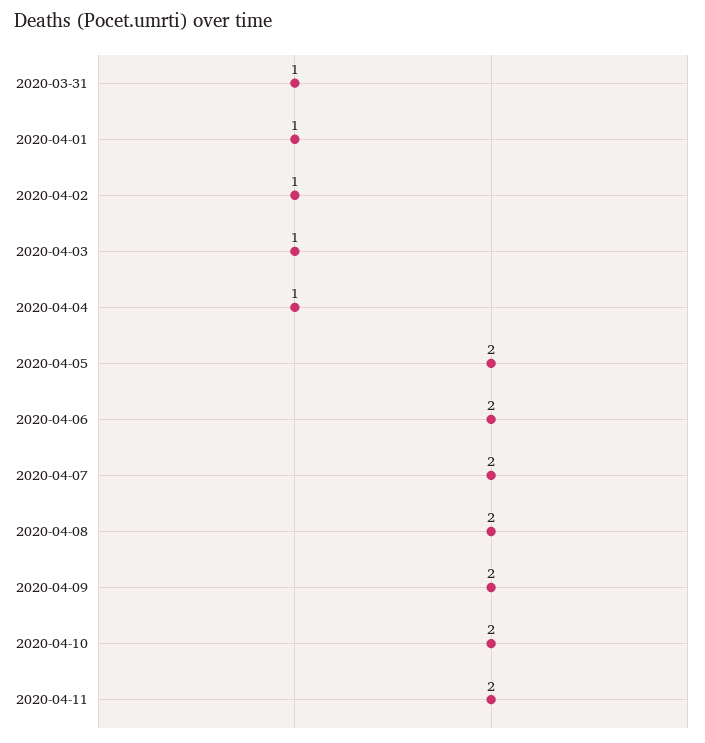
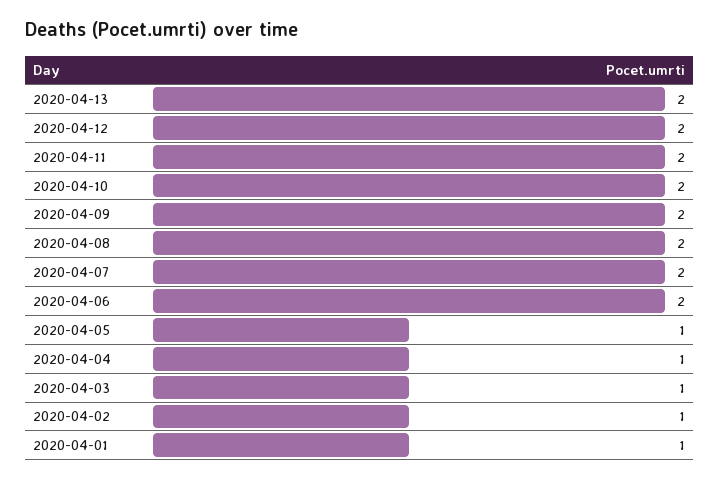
2020-03-31: 1 -> none
2020-04-05: 2 -> 1
2020-04-13: none -> 2
2020-04-12: none -> 2

